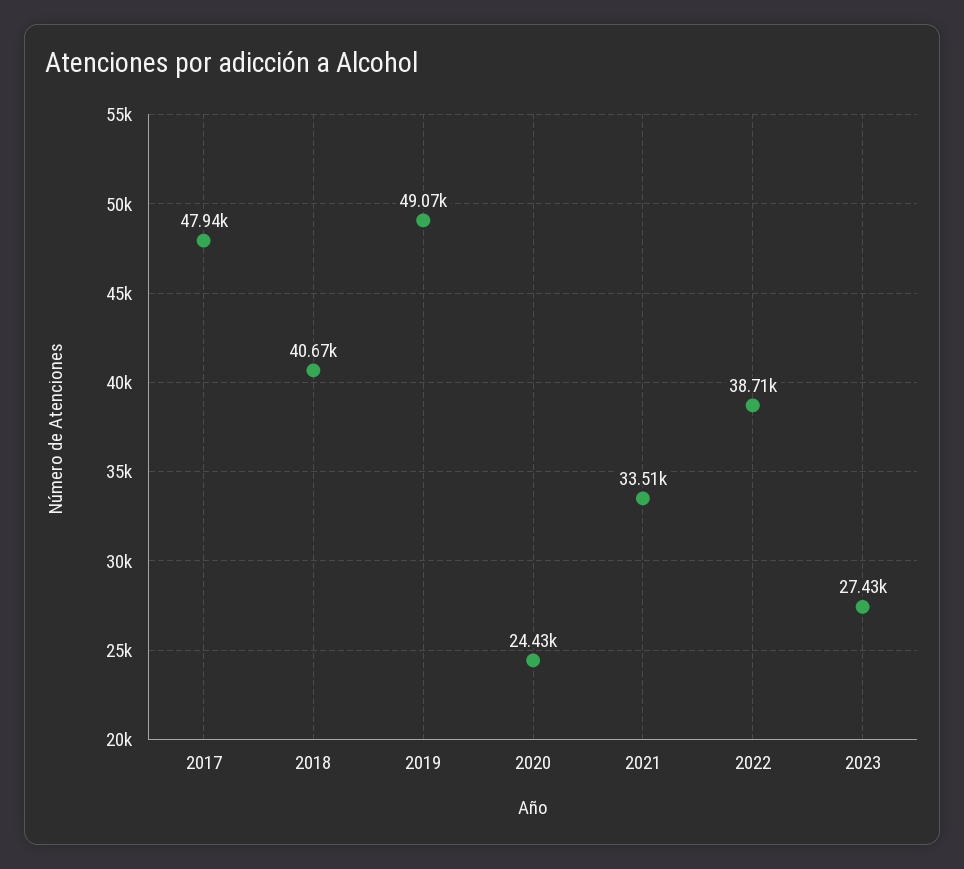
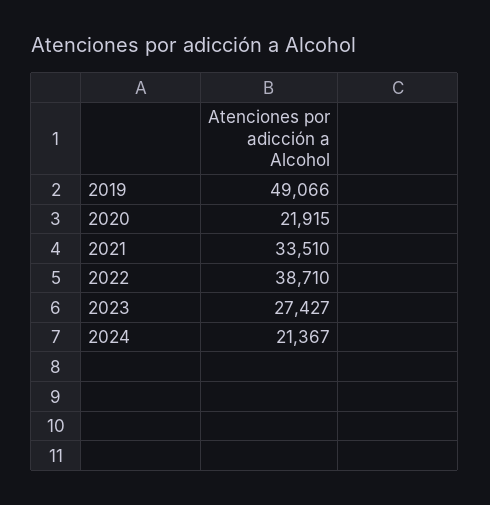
2017: 47940 -> none
2018: 40670 -> none
2020: 24430 -> 21915
2024: none -> 21367

